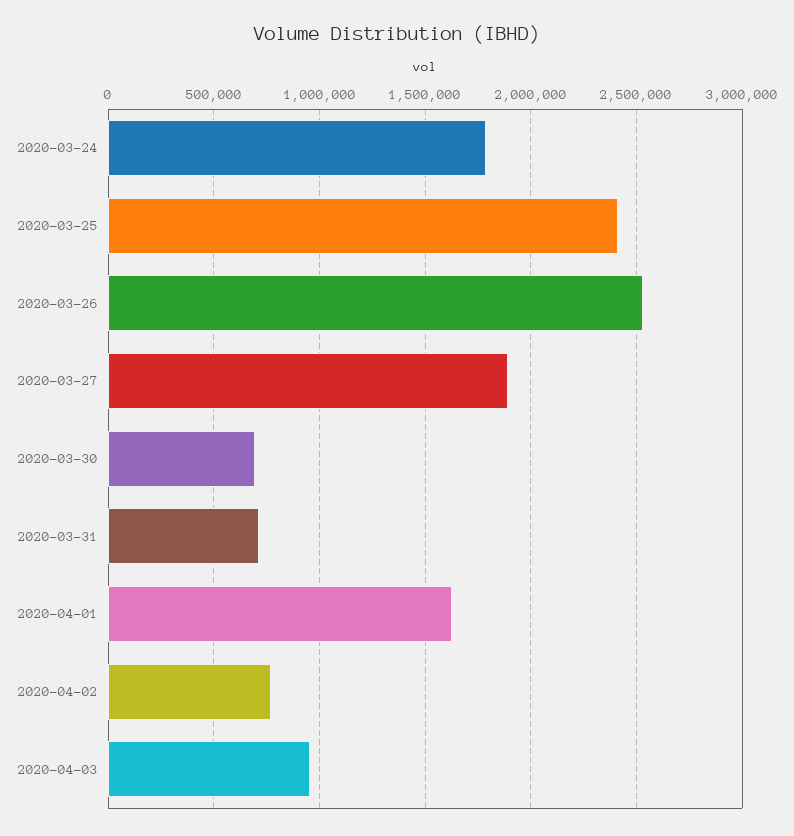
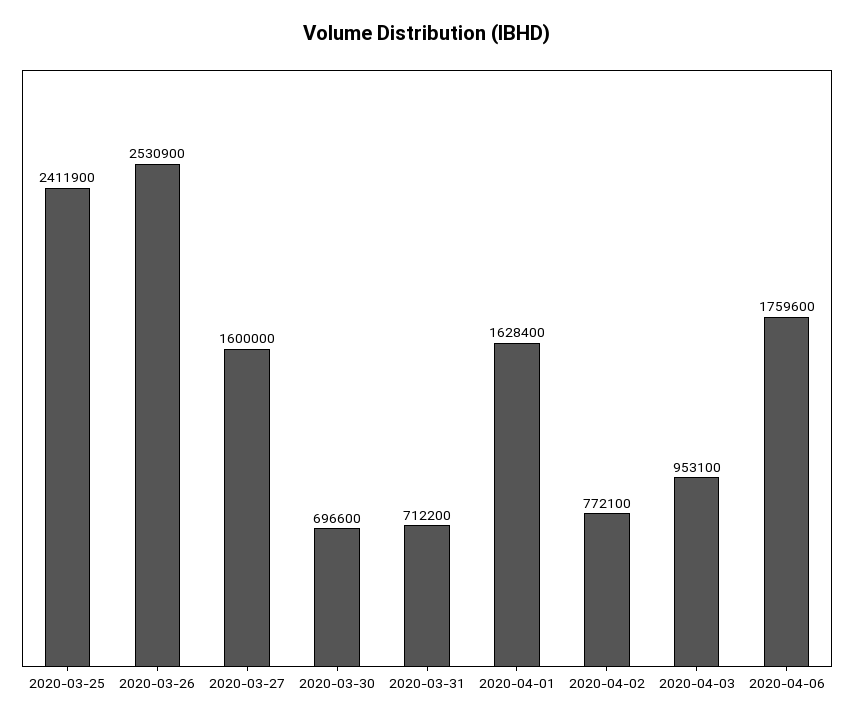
2020-03-24: 1800000 -> none
2020-03-27: 1900000 -> 1600000
2020-04-06: none -> 1759600

